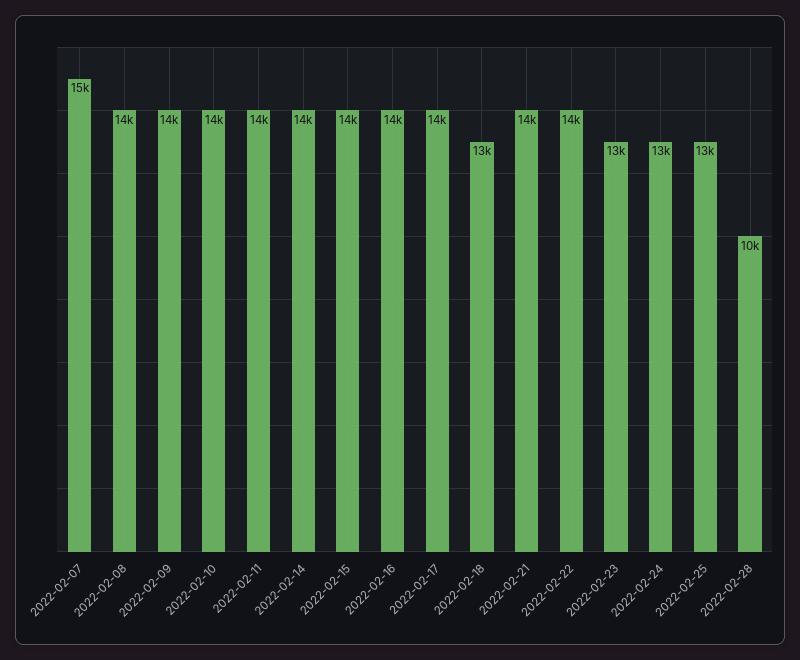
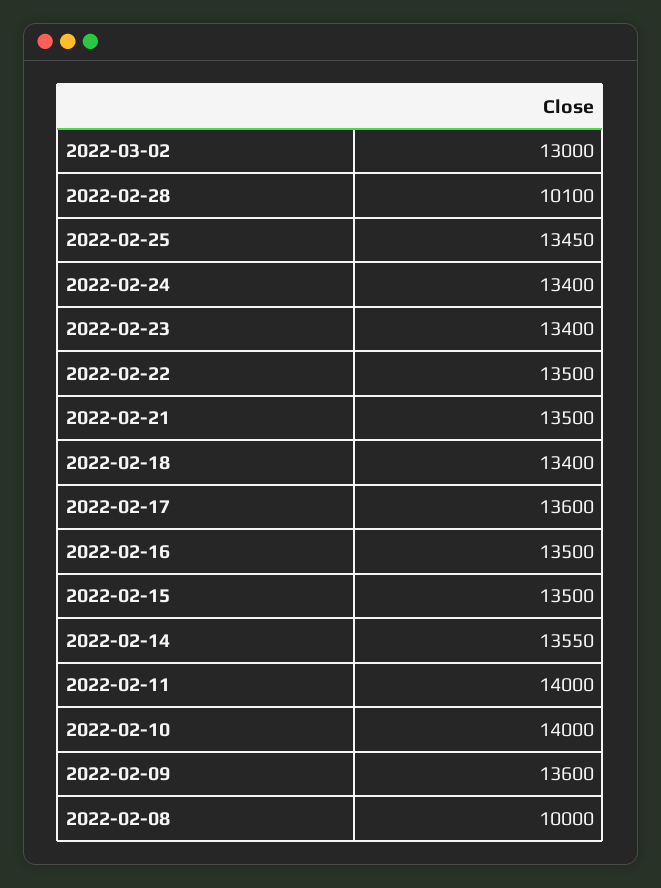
2022-02-07: 15000 -> none
2022-02-08: 14000 -> 10000
2022-03-02: none -> 13000

